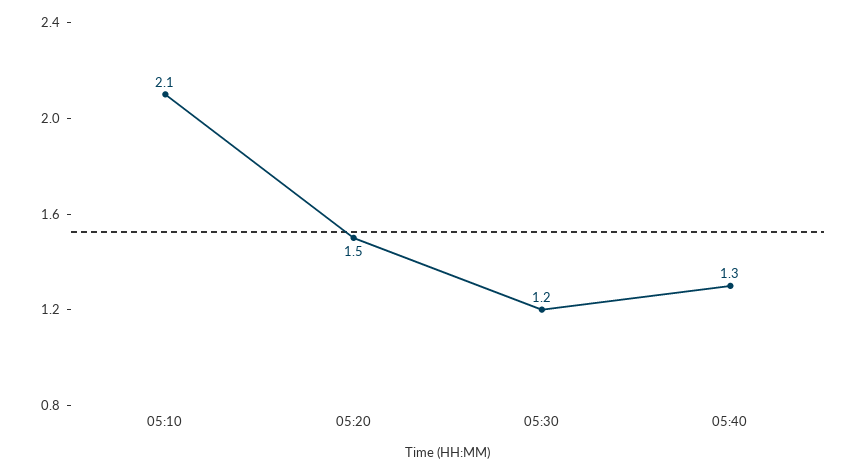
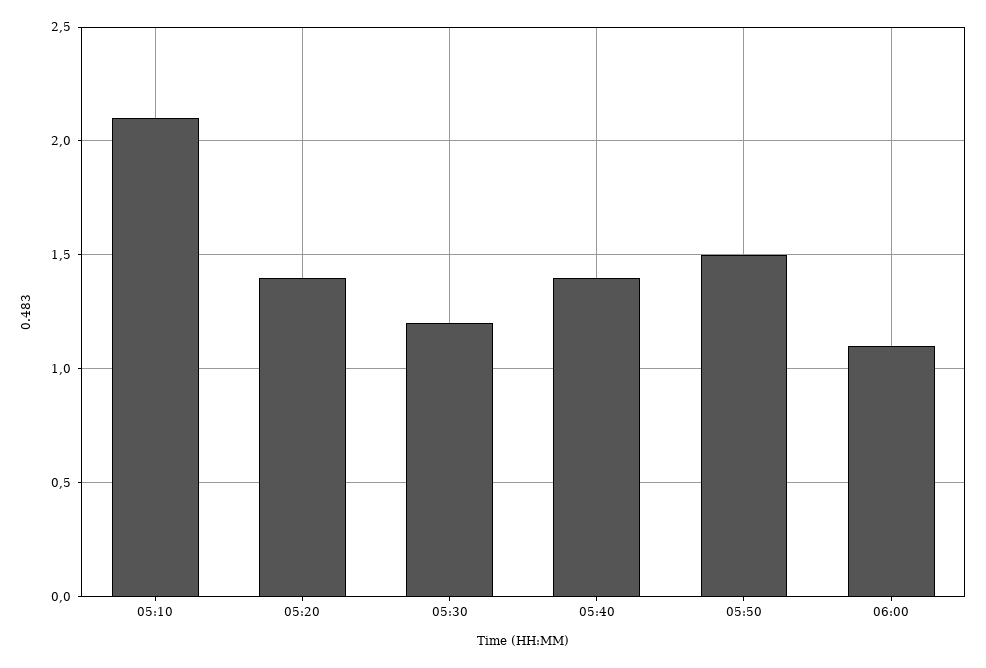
05:20: 1.5 -> 1.4
05:40: 1.3 -> 1.4
05:50: none -> 1.5
06:00: none -> 1.1

